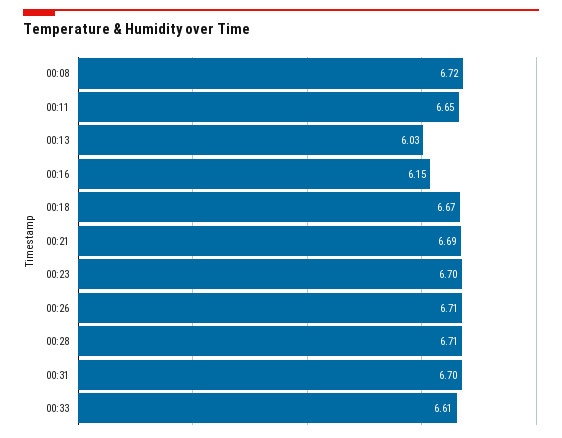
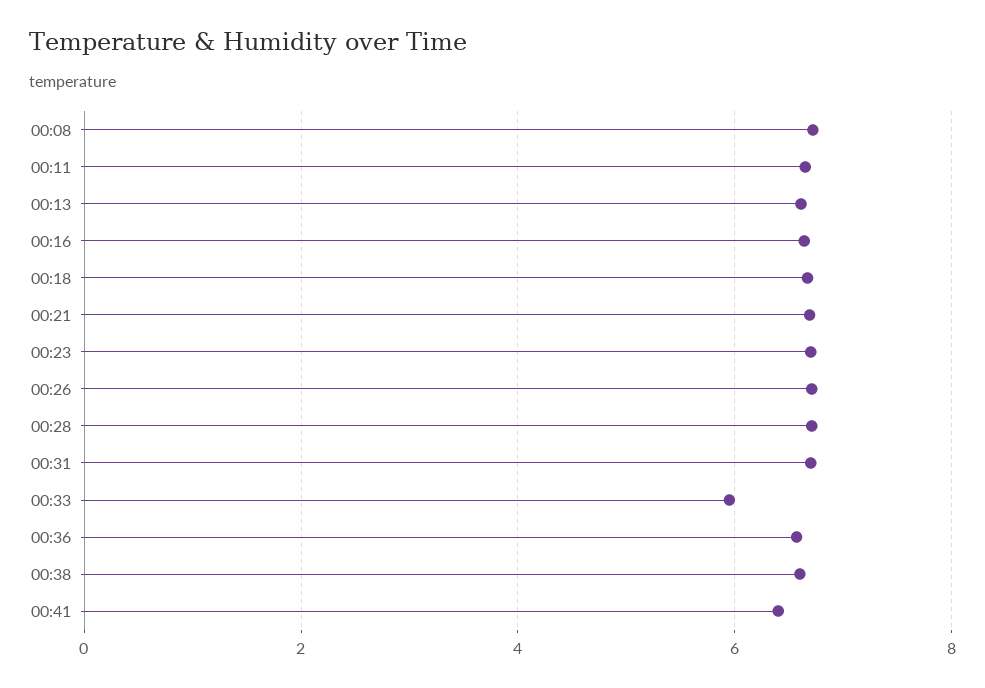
00:13: 6.03 -> 6.6
00:16: 6.15 -> 6.6
00:33: 6.61 -> 6
00:36: none -> 6.6
00:38: none -> 6.6
00:41: none -> 6.4

